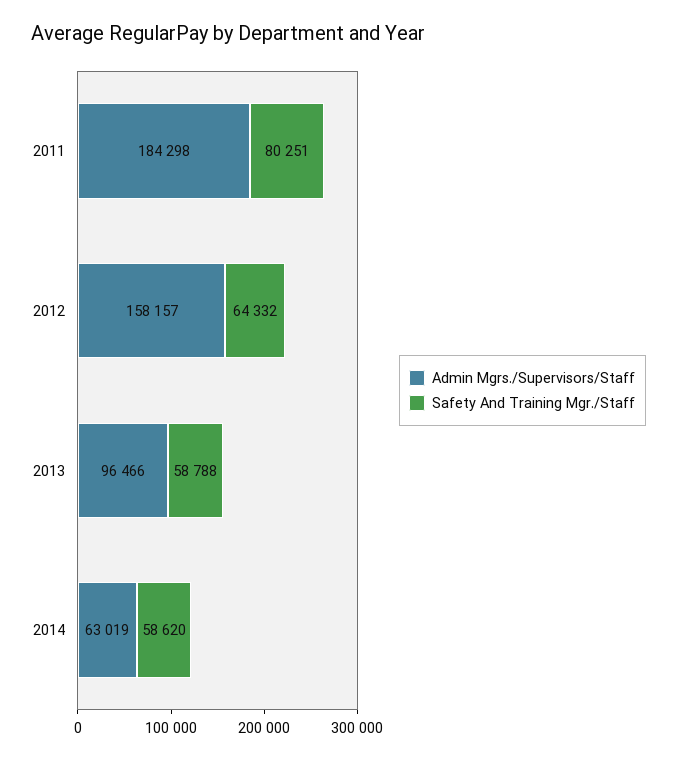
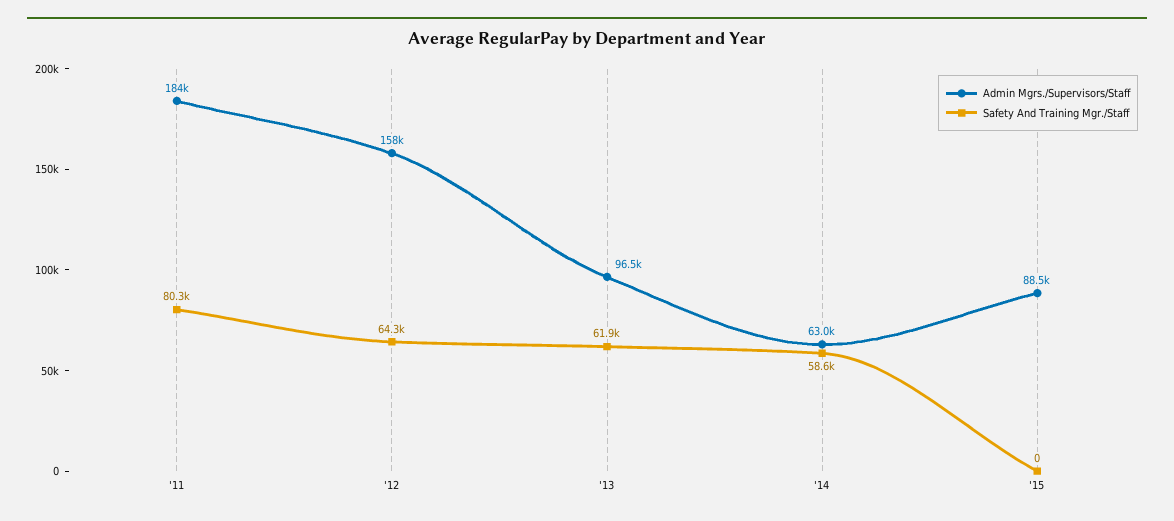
Safety And Training Mgr./Staff, 2013: 58788 -> 61900
Admin Mgrs./Supervisors/Staff, '15: none -> 88500
Safety And Training Mgr./Staff, '15: none -> 0

